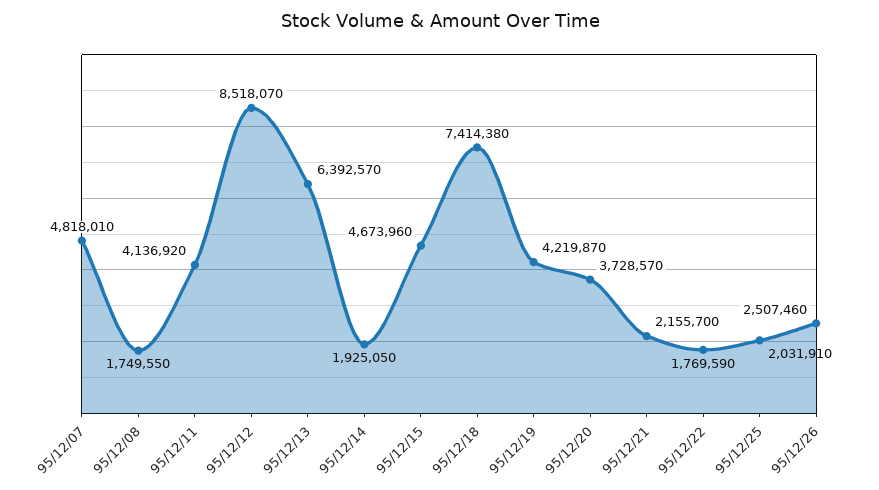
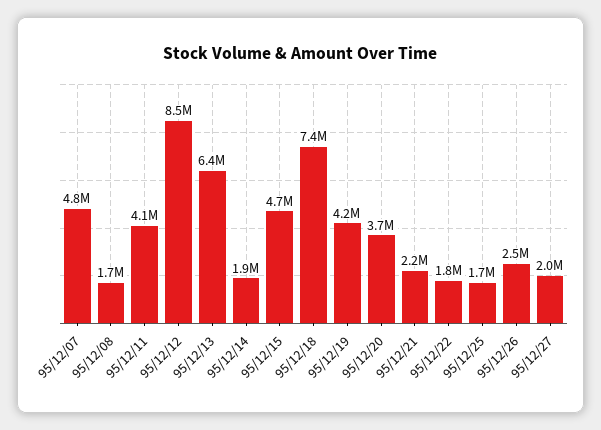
95/12/25: 2031910 -> 1700000
95/12/27: none -> 2000000

